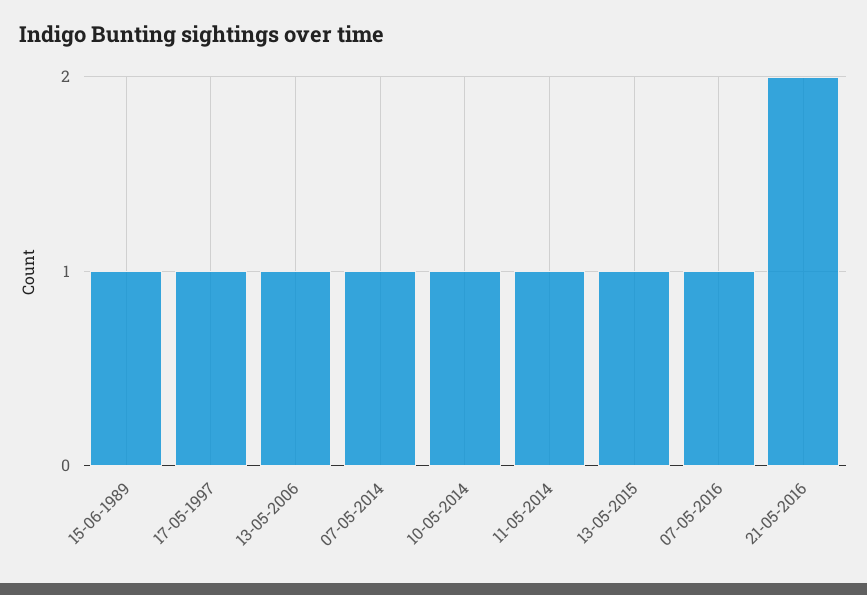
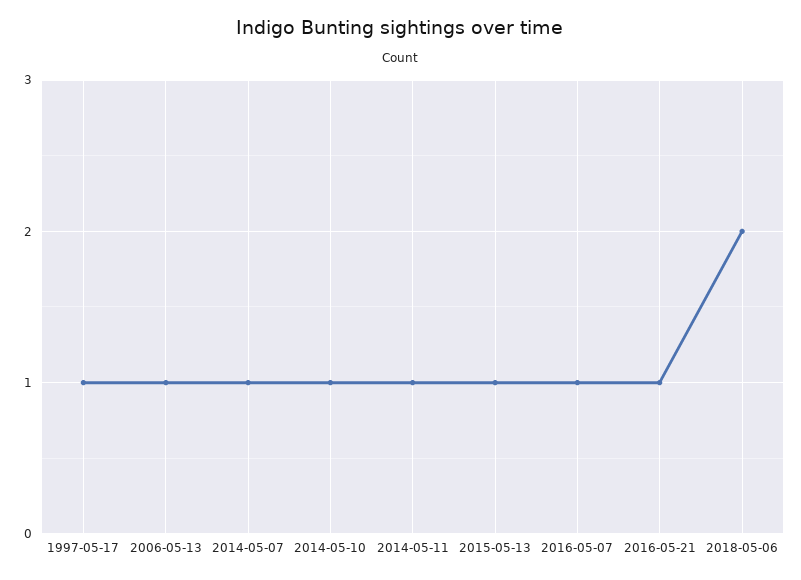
15-06-1989: 1 -> none
21-05-2016: 2 -> 1
2018-05-06: none -> 2

